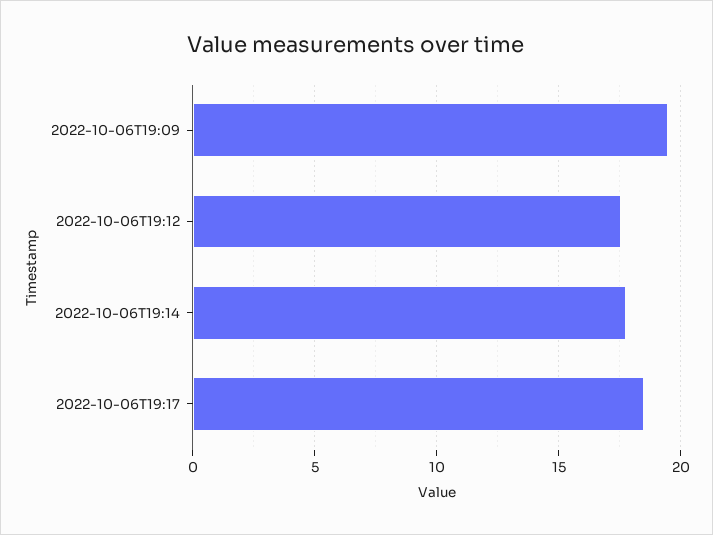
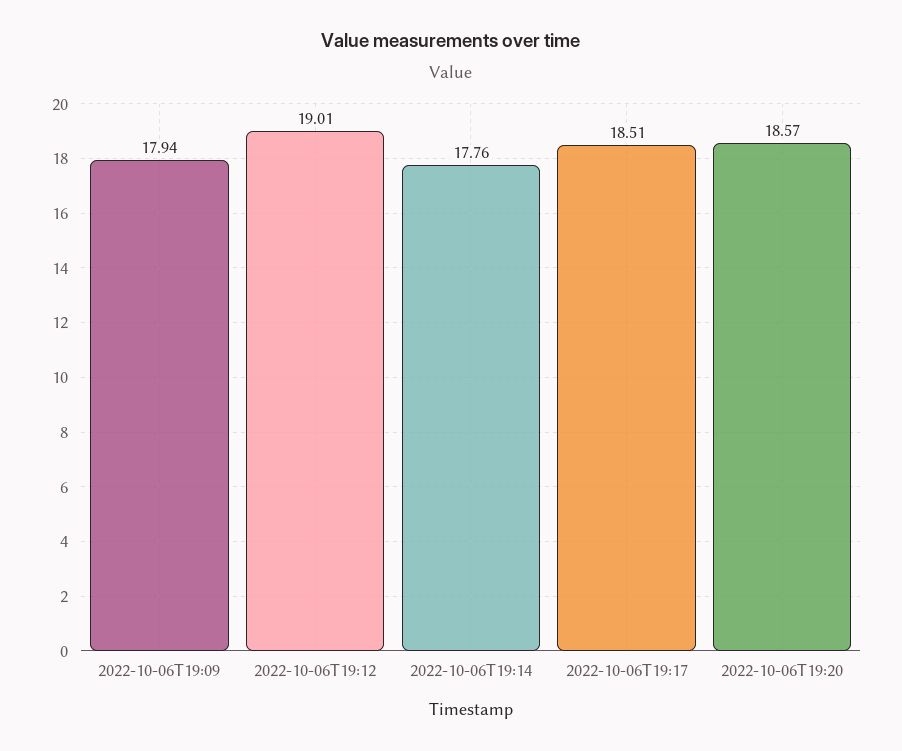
2022-10-06T19:09: 19.5 -> 17.94
2022-10-06T19:12: 17.5 -> 19.01
2022-10-06T19:20: none -> 18.57

